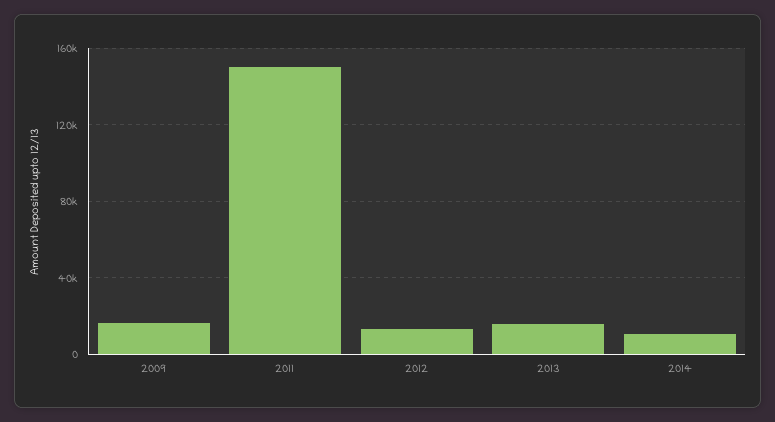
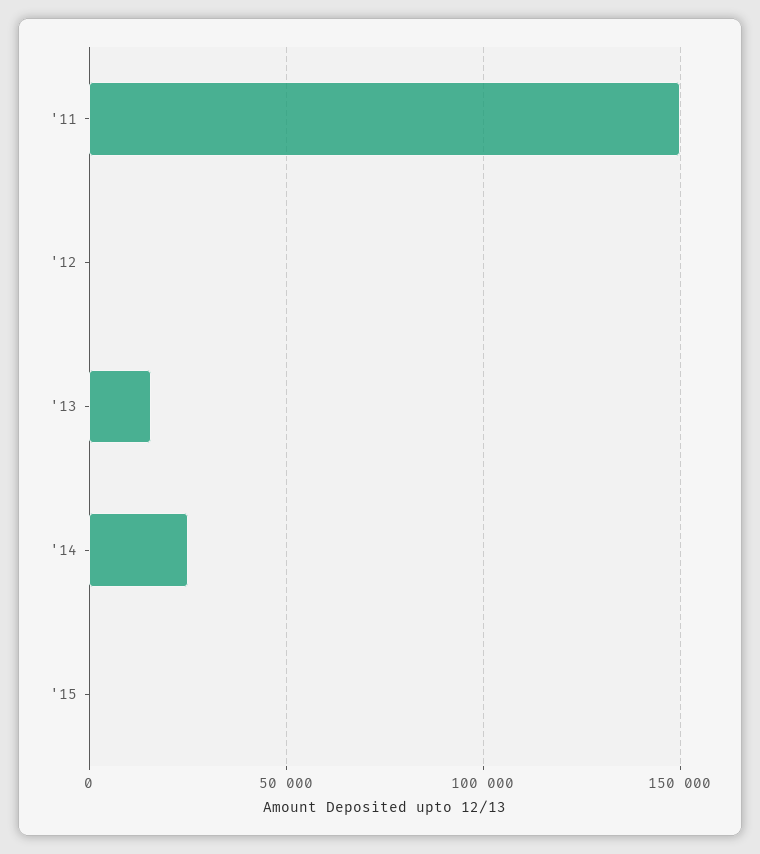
2009: 15000 -> none
2012: 15000 -> 0
2014: 10000 -> 25000
'15: none -> 0

